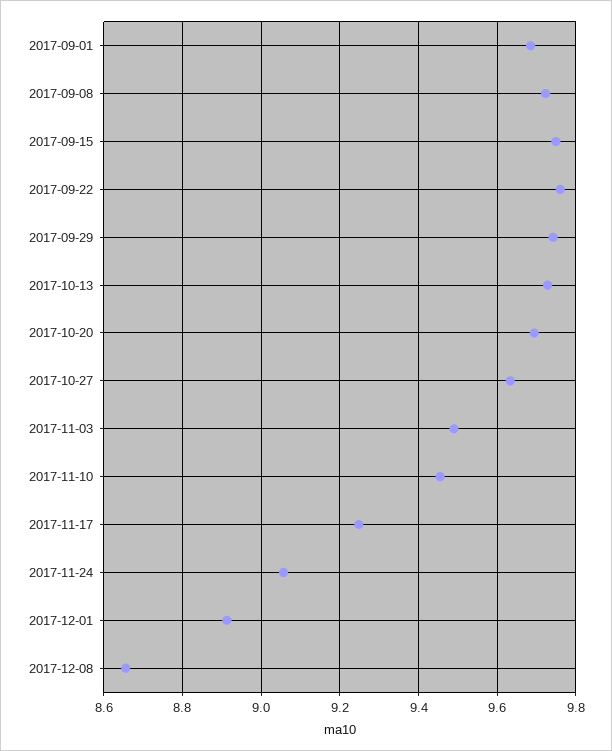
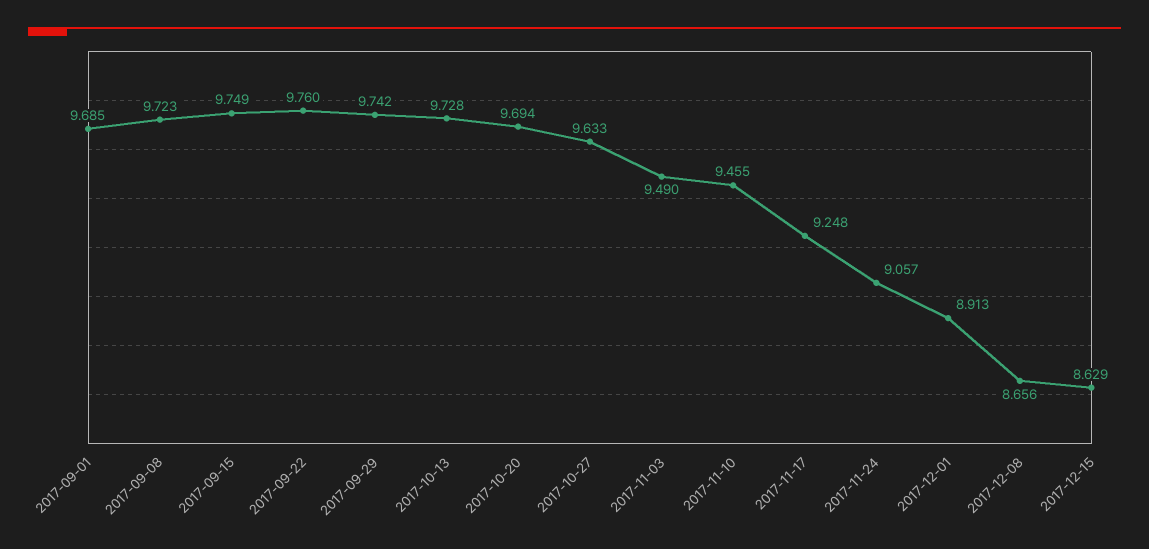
2017-12-15: none -> 8.629

